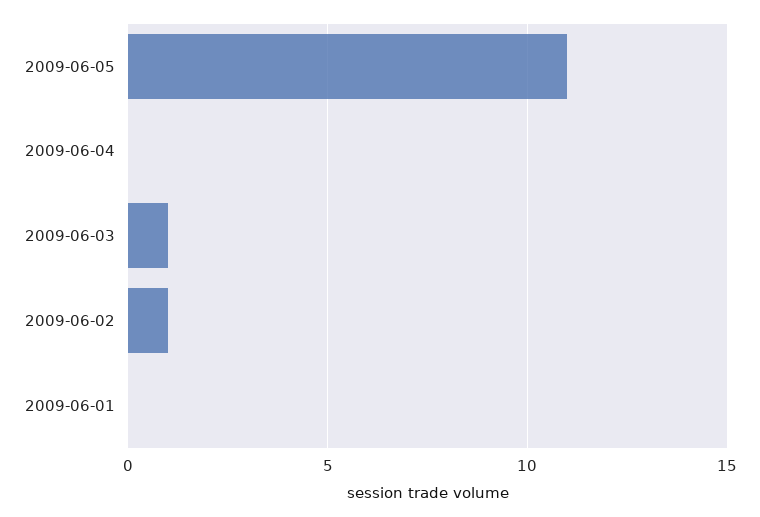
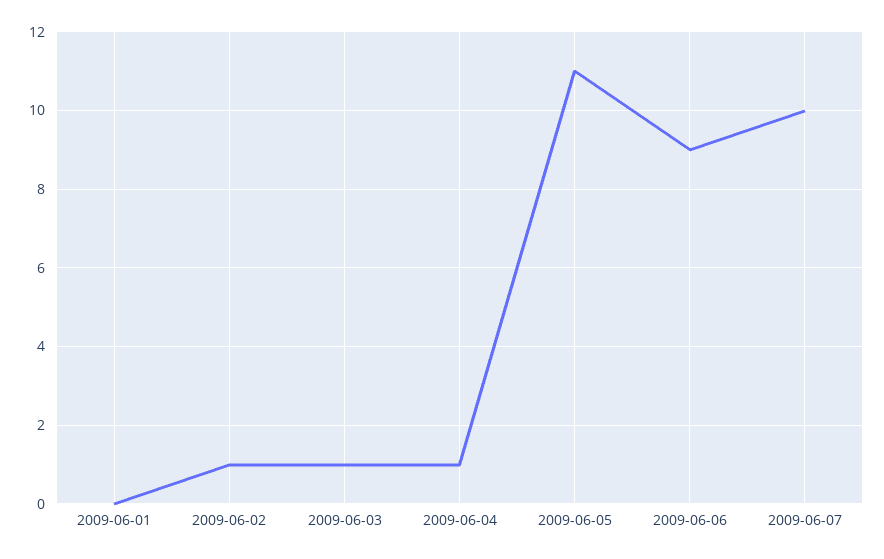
2009-06-04: 0 -> 1
2009-06-06: none -> 9
2009-06-07: none -> 10

